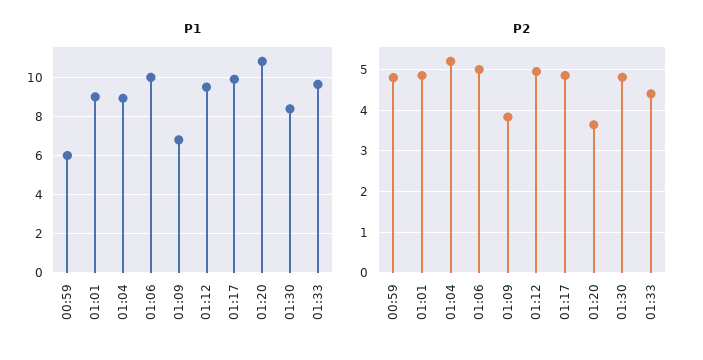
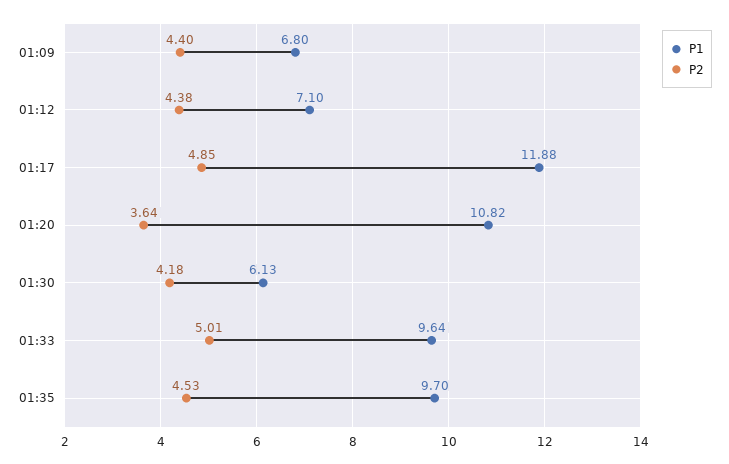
P1, 00:59: 6 -> none
P1, 01:01: 9 -> none
P1, 01:04: 9 -> none
P1, 01:06: 10 -> none
P1, 01:12: 9.5 -> 7.1
P1, 01:17: 10 -> 11.88
P1, 01:30: 8.5 -> 6.13
P2, 00:59: 4.8 -> none
P2, 01:01: 4.8 -> none
P2, 01:04: 5.2 -> none
P2, 01:06: 5 -> none
P2, 01:09: 3.8 -> 4.4
P2, 01:12: 5 -> 4.38
P2, 01:30: 4.8 -> 4.18
P2, 01:33: 4.4 -> 5.01
P1, 01:35: none -> 9.7
P2, 01:35: none -> 4.53

